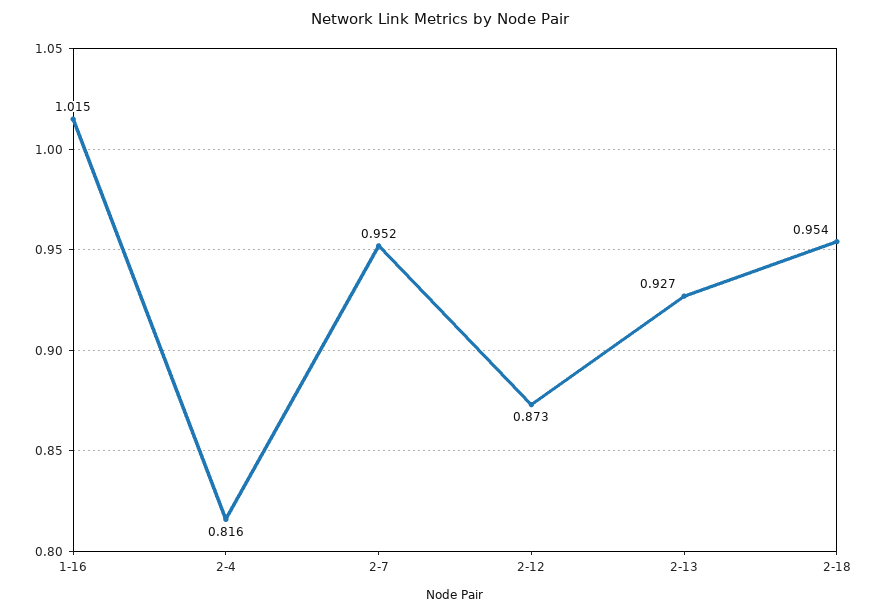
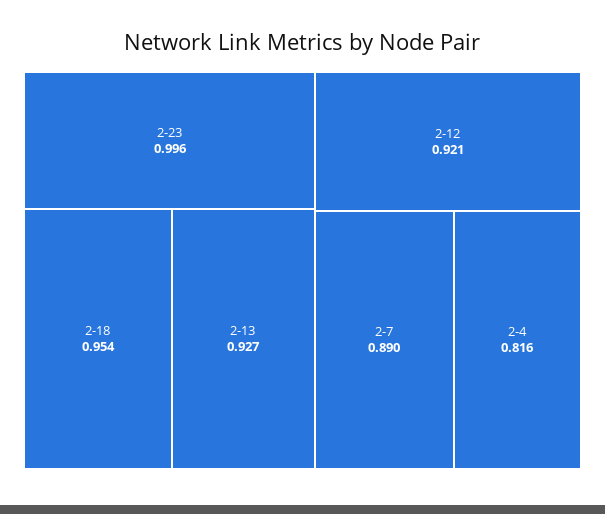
1-16: 1.015 -> none
2-7: 0.952 -> 0.89
2-12: 0.873 -> 0.921
2-23: none -> 0.996

